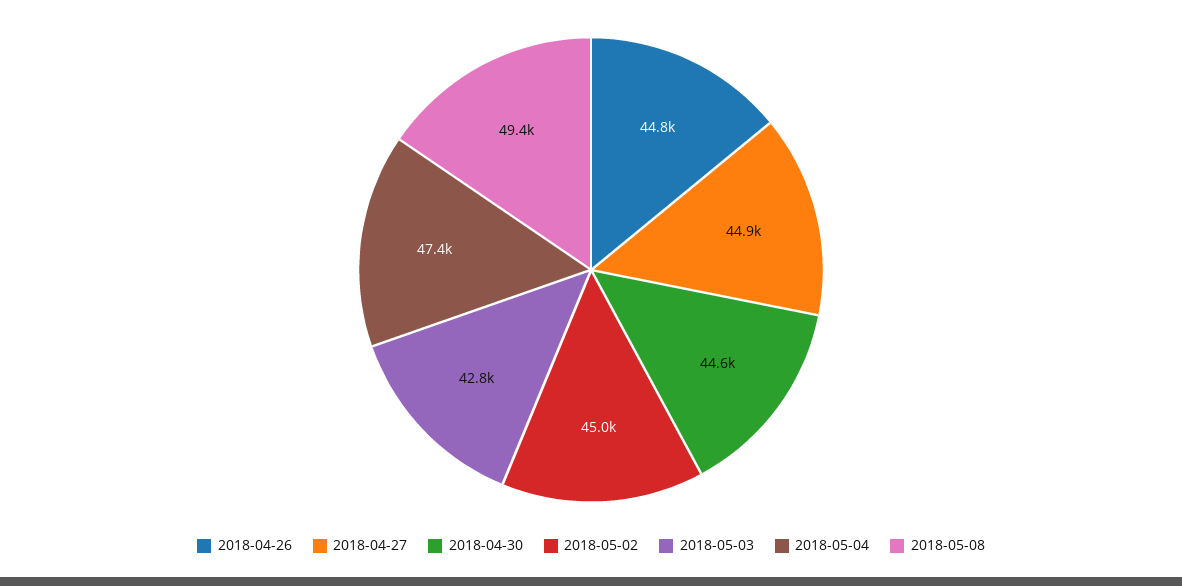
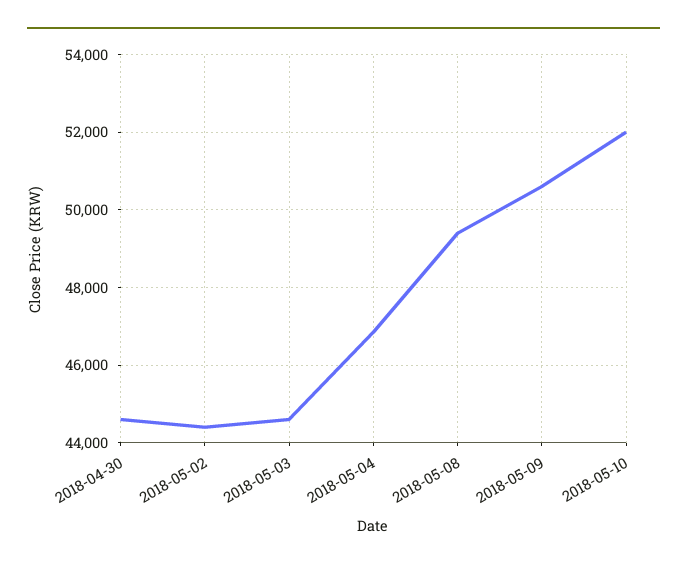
2018-04-26: 44800 -> none
2018-04-27: 44900 -> none
2018-05-02: 45000 -> 44400
2018-05-03: 42800 -> 44600
2018-05-04: 47400 -> 46800
2018-05-09: none -> 50600
2018-05-10: none -> 52000

